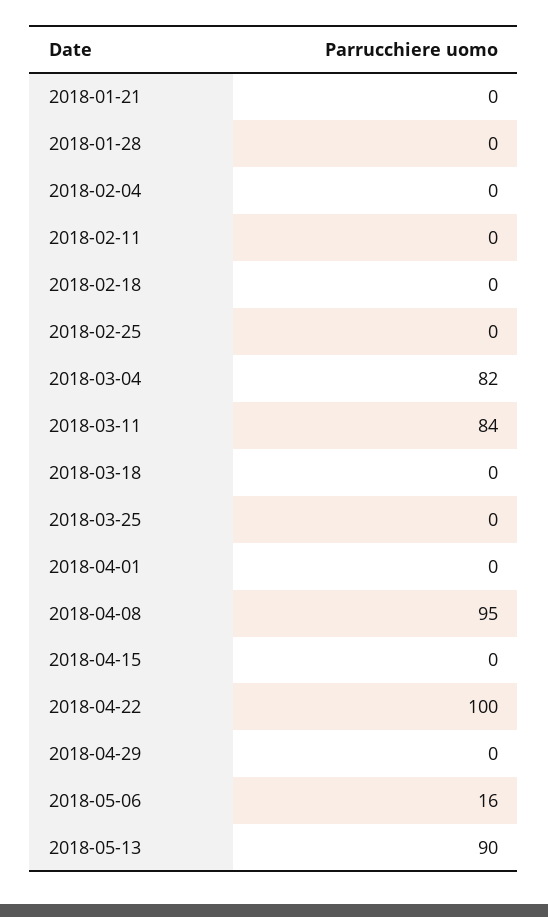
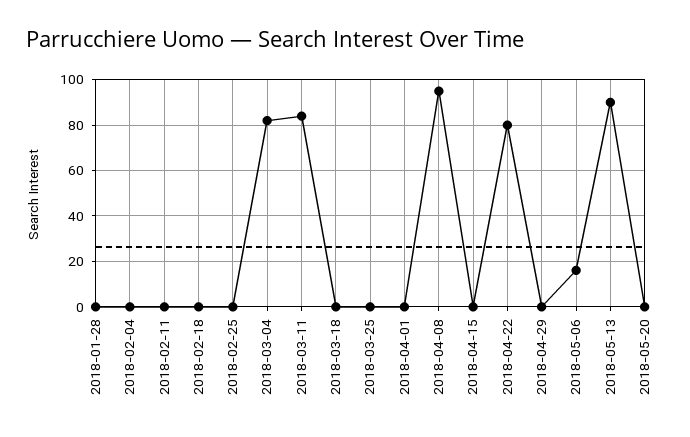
2018-01-21: 0 -> none
2018-04-22: 100 -> 80
2018-05-20: none -> 0

